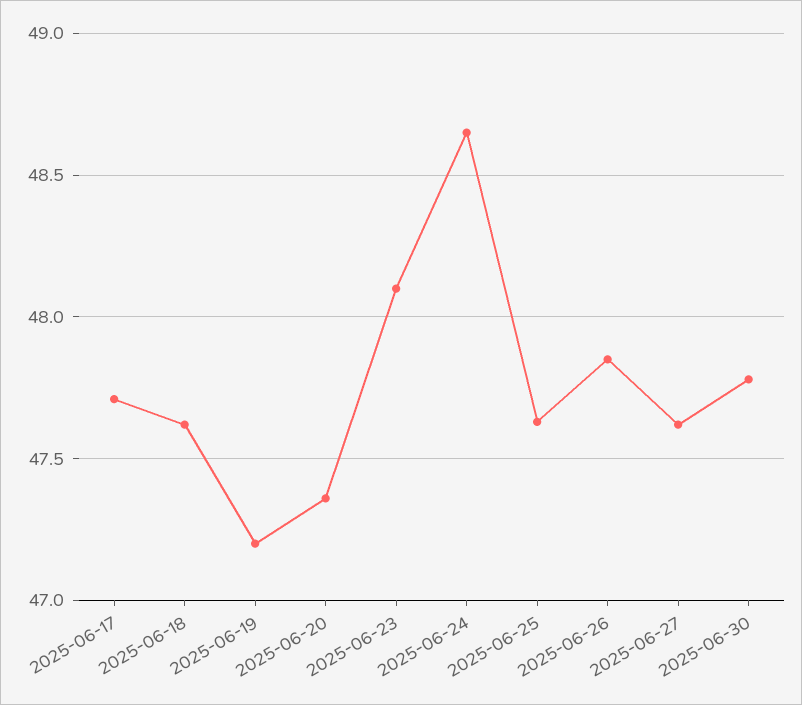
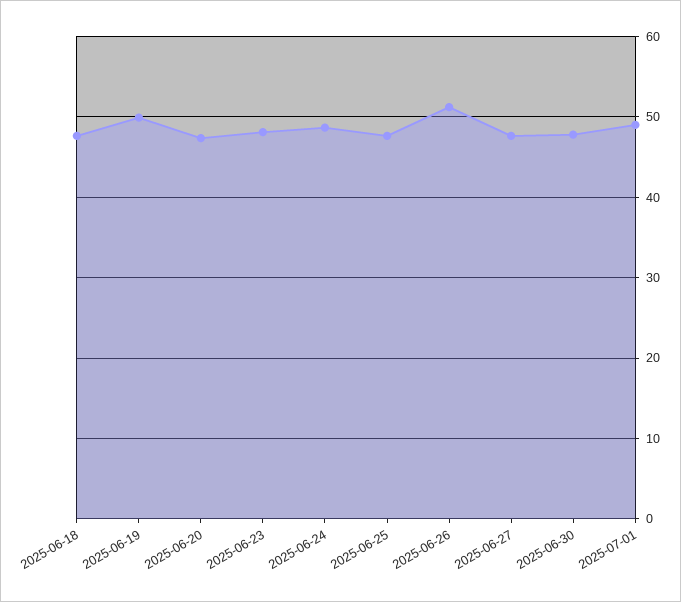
2025-06-17: 47.7 -> none
2025-06-19: 47.2 -> 50
2025-06-26: 47.85 -> 51
2025-07-01: none -> 49

